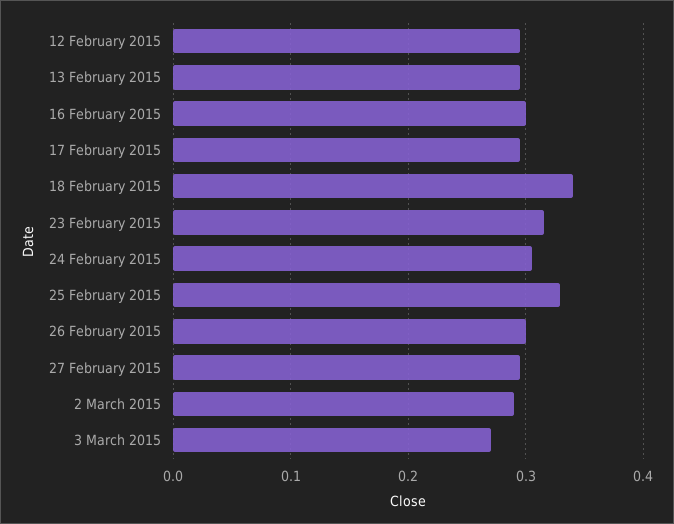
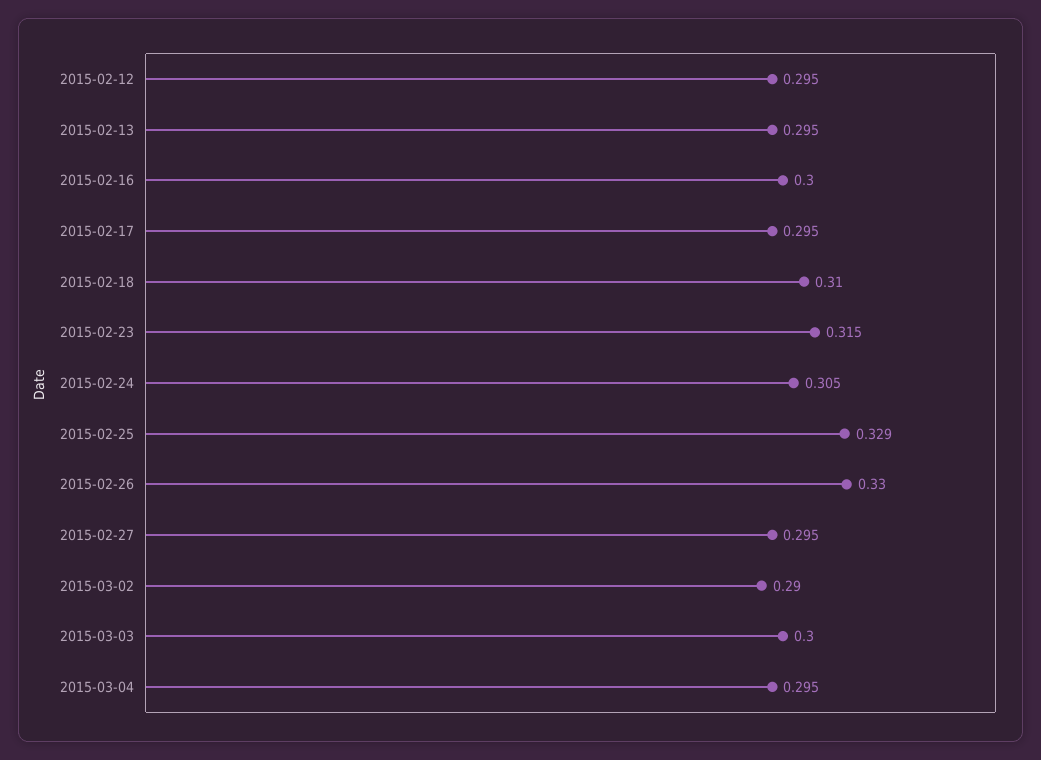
18 February 2015: 0.34 -> 0.31
26 February 2015: 0.3 -> 0.33
3 March 2015: 0.27 -> 0.3
2015-03-04: none -> 0.295

